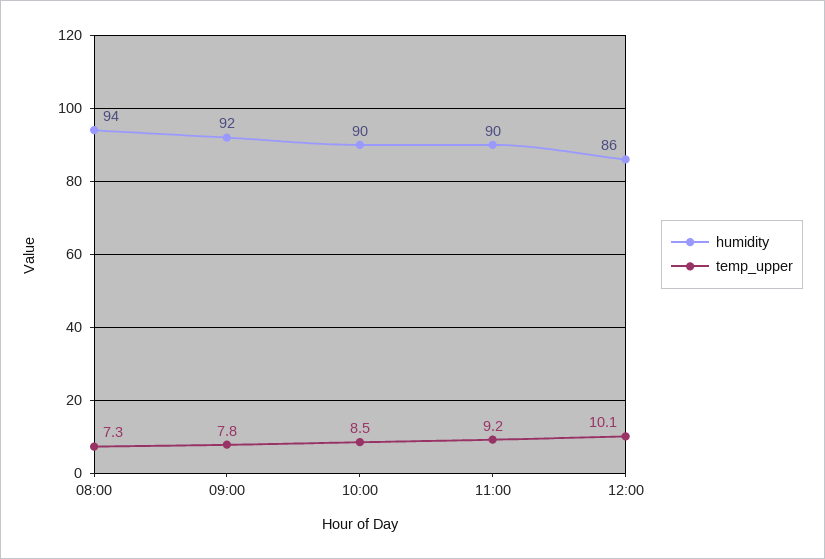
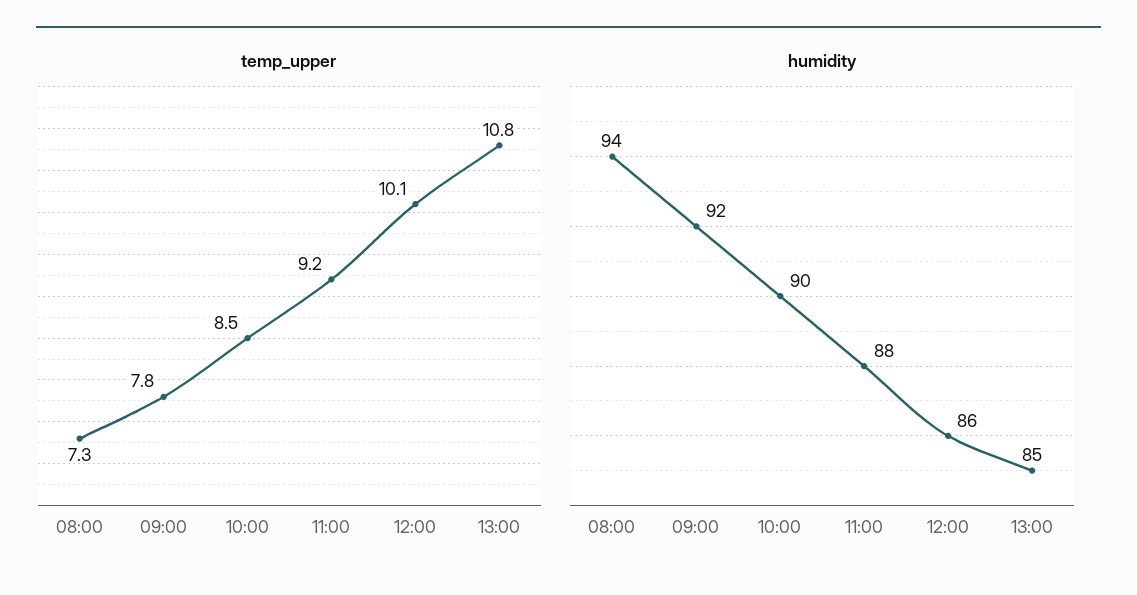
humidity, 11:00: 90 -> 88
temp_upper, 13:00: none -> 10.8
humidity, 13:00: none -> 85

